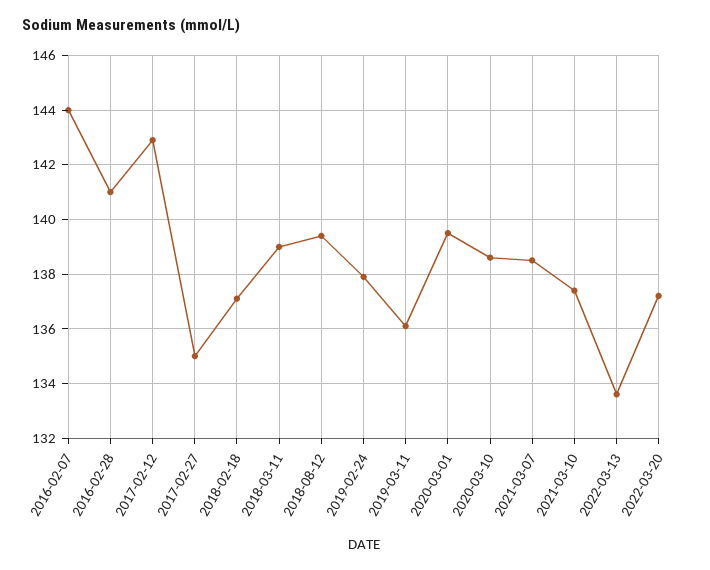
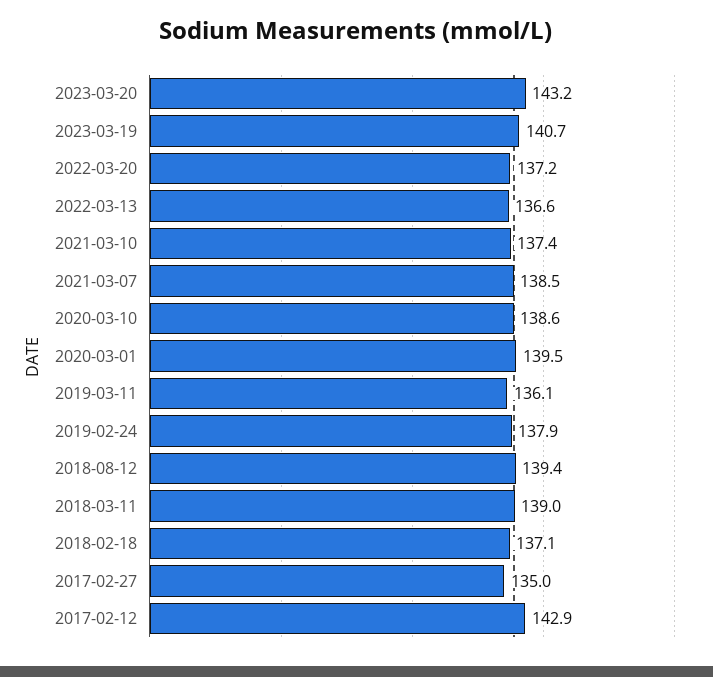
2016-02-07: 144 -> none
2016-02-28: 141 -> none
2022-03-13: 133.5 -> 136.6
2023-03-20: none -> 143.2
2023-03-19: none -> 140.7

